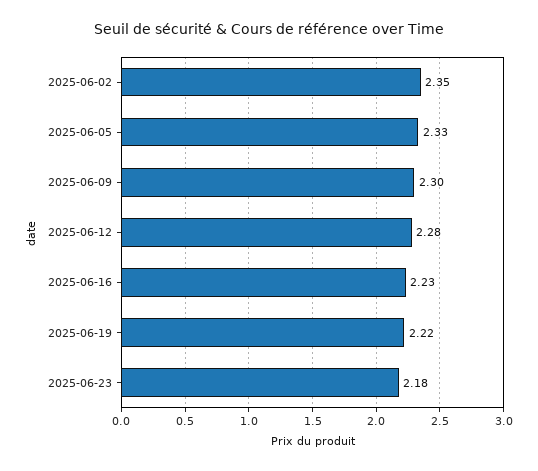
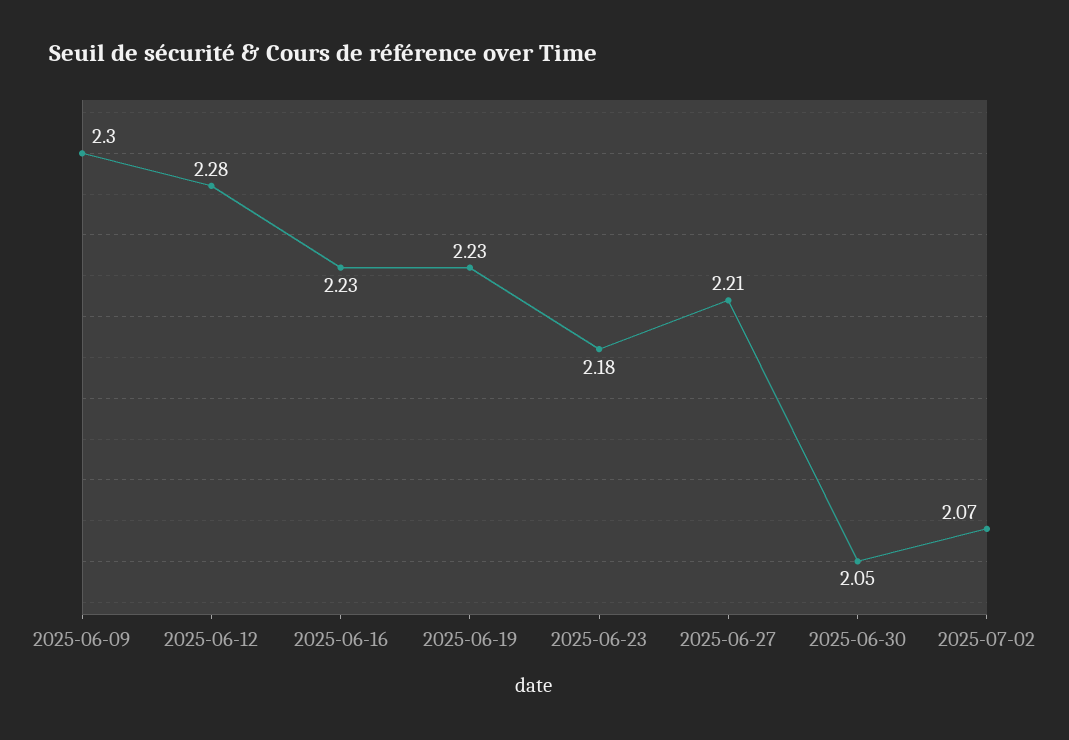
2025-06-02: 2.35 -> none
2025-06-05: 2.33 -> none
2025-06-19: 2.22 -> 2.23
2025-06-27: none -> 2.21
2025-06-30: none -> 2.05
2025-07-02: none -> 2.07

